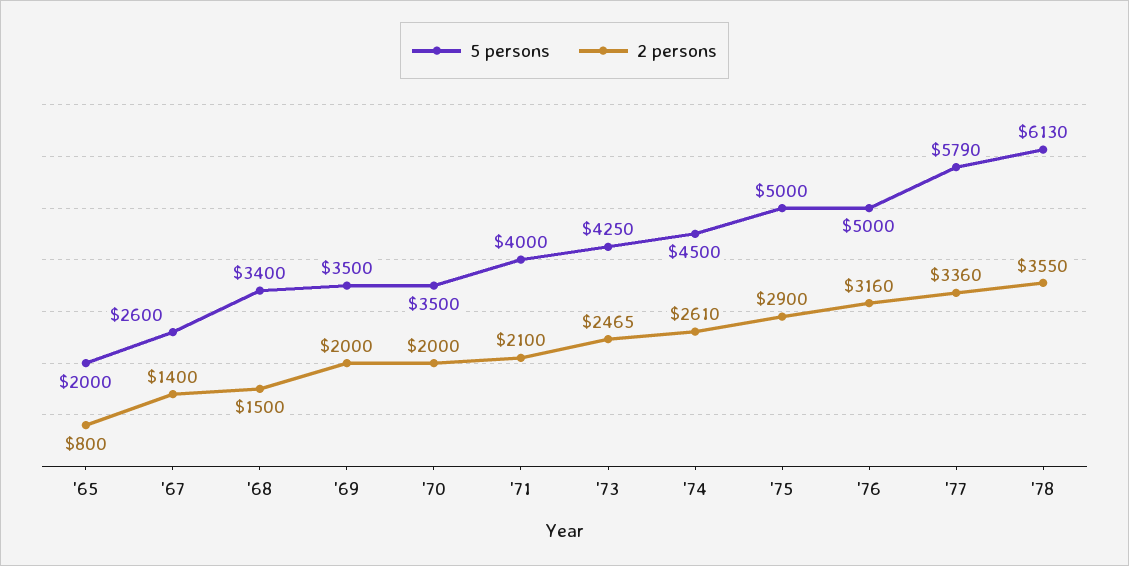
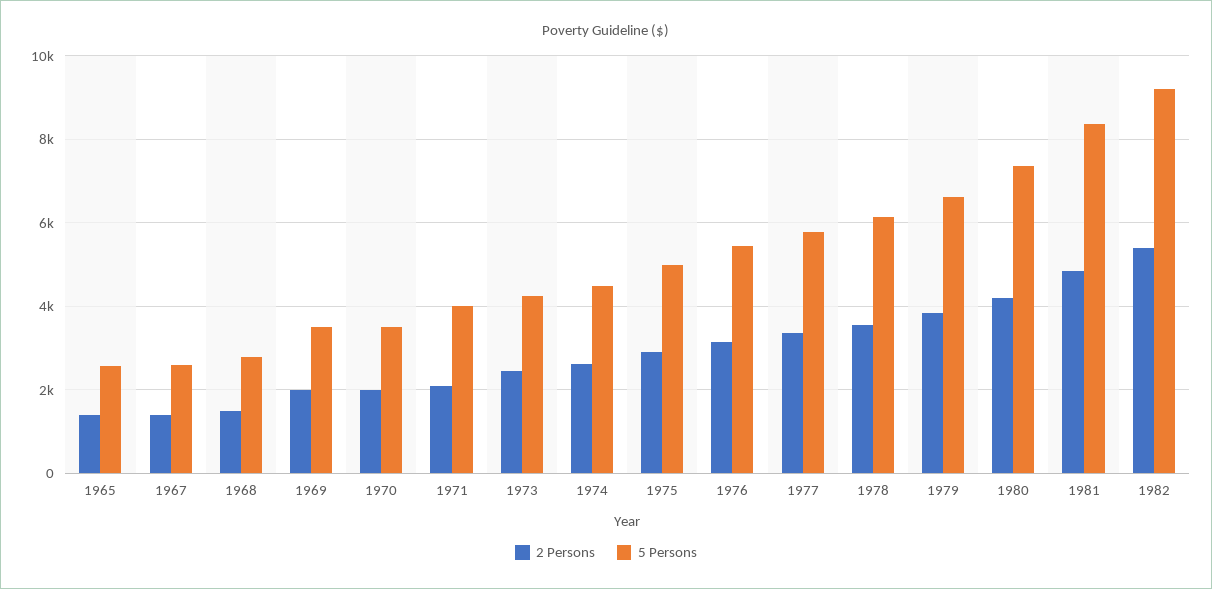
5 persons, '65: 2000 -> 2600
2 persons, '65: 800 -> 1400
5 persons, '68: 3400 -> 2800
5 persons, '76: 5000 -> 5400
2 persons, 1979: none -> 3800
5 persons, 1979: none -> 6600
2 persons, 1980: none -> 4200
5 persons, 1980: none -> 7400
2 persons, 1981: none -> 4800
5 persons, 1981: none -> 8400
2 persons, 1982: none -> 5400
5 persons, 1982: none -> 9200

